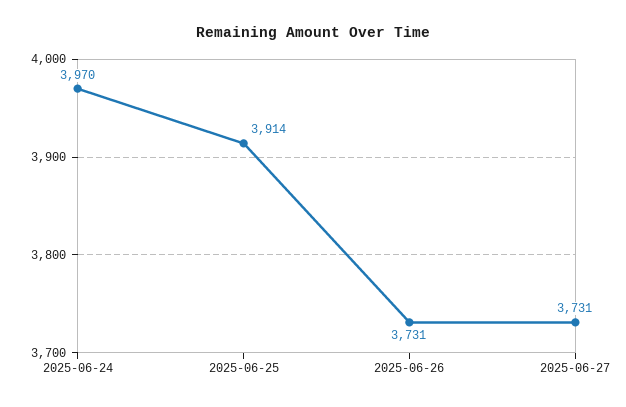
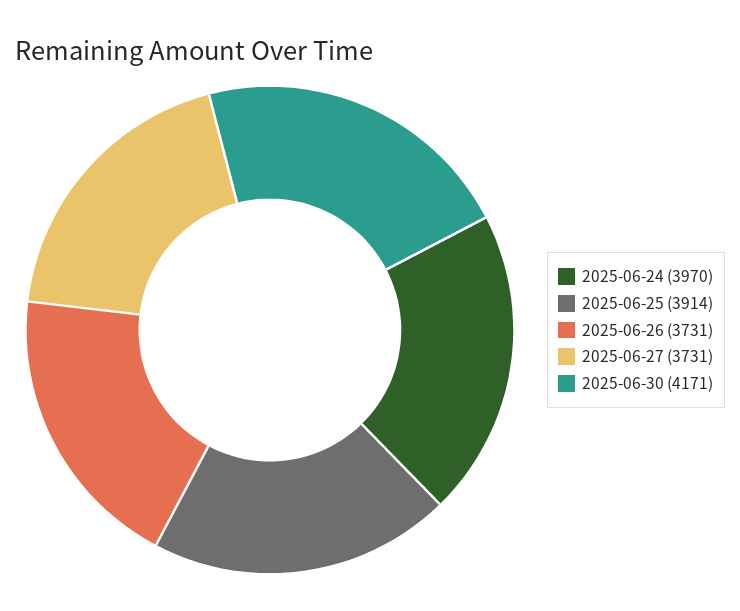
2025-06-30: none -> 4171

